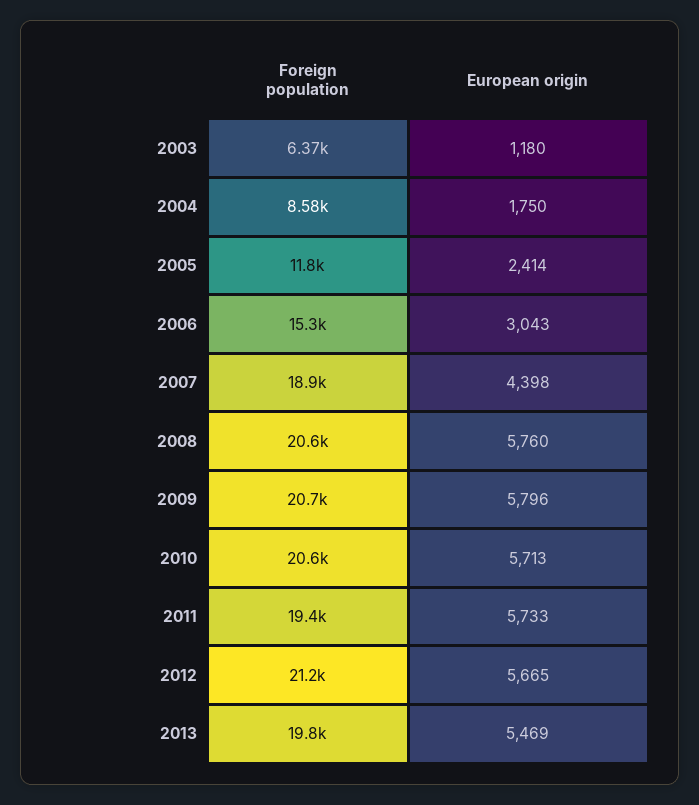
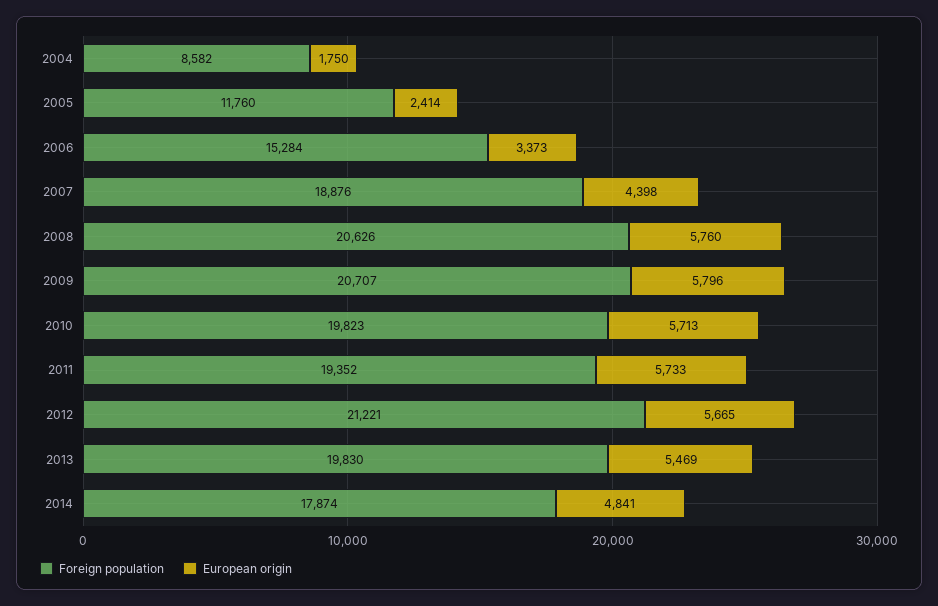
Foreign population, 2003: 6370 -> none
European origin, 2003: 1180 -> none
European origin, 2006: 3043 -> 3373
Foreign population, 2010: 20600 -> 19823
Foreign population, 2014: none -> 17874
European origin, 2014: none -> 4841

